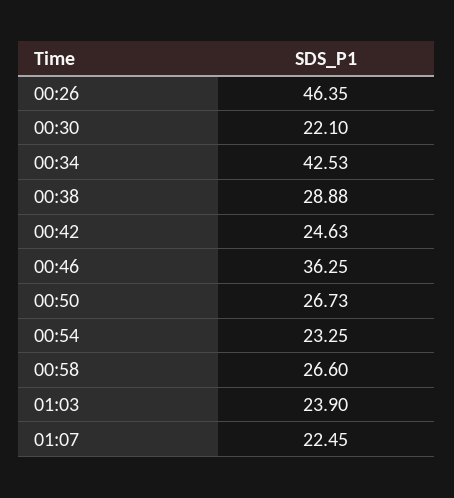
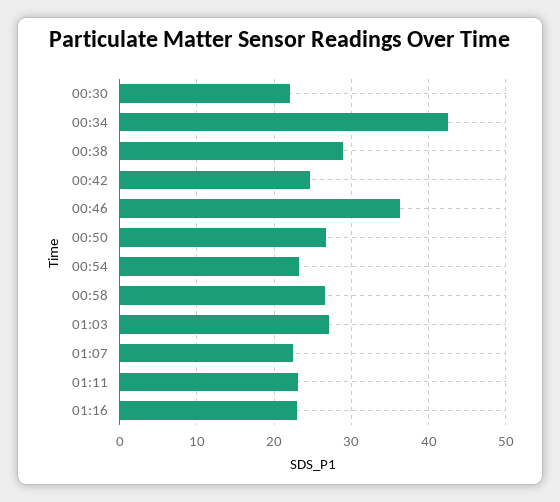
00:26: 46.35 -> none
01:03: 23.9 -> 27
01:11: none -> 23
01:16: none -> 23

